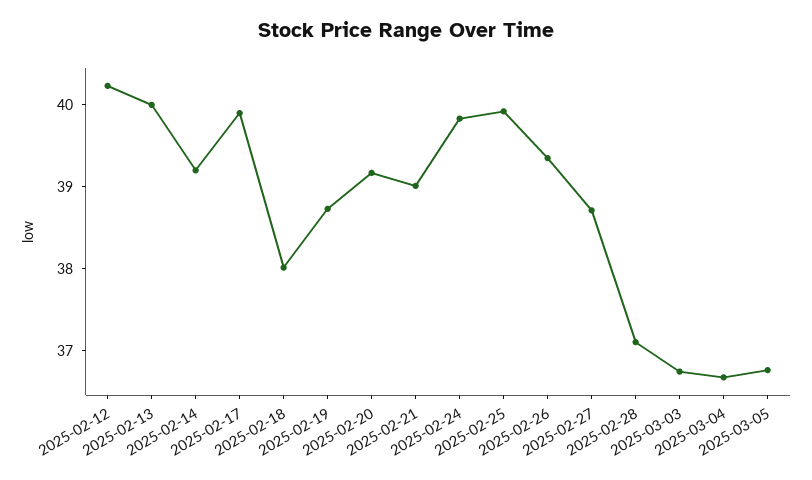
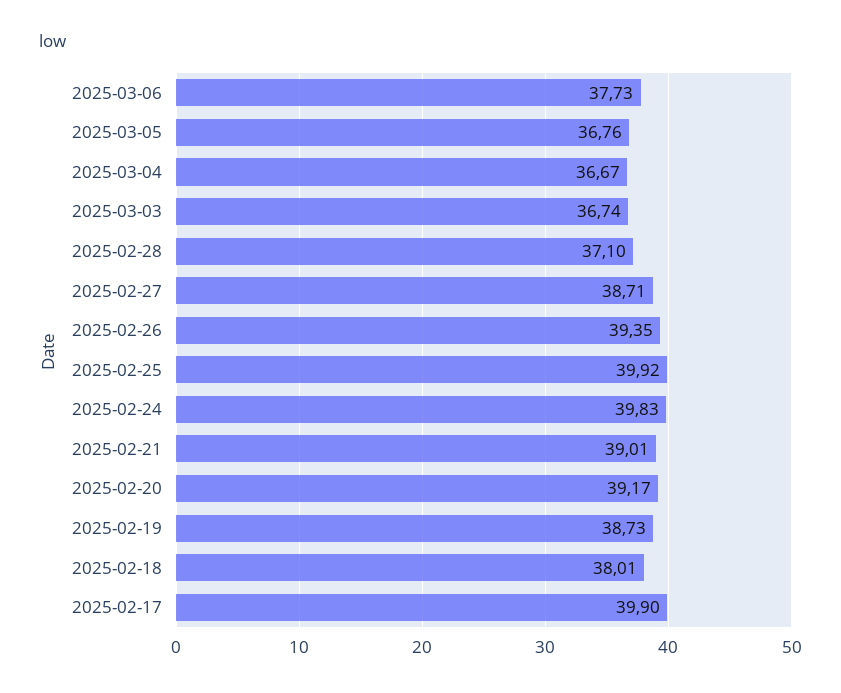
2025-02-12: 40.2 -> none
2025-02-13: 40 -> none
2025-02-14: 39.2 -> none
2025-03-06: none -> 37.73

